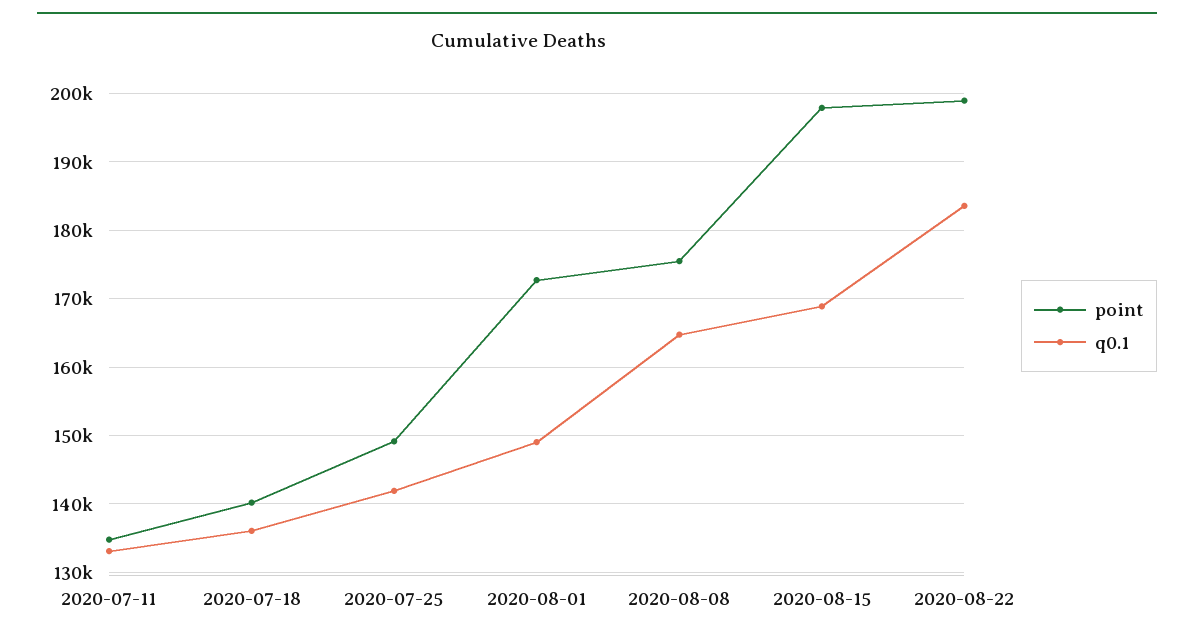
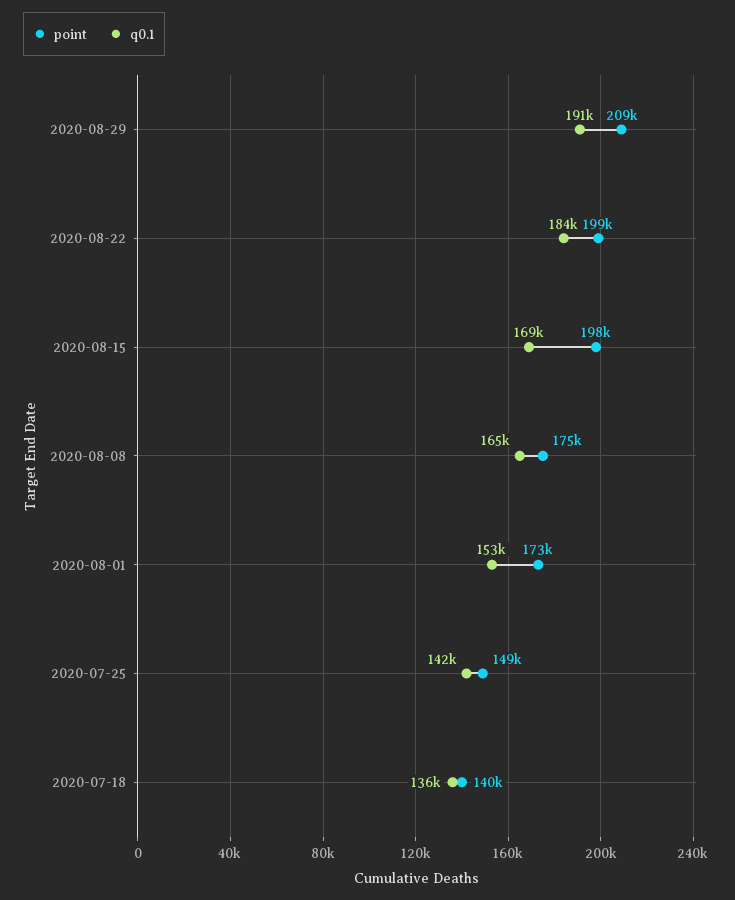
point, 2020-07-11: 135000 -> none
q0.1, 2020-07-11: 133000 -> none
q0.1, 2020-08-01: 149000 -> 153000
point, 2020-08-29: none -> 209000
q0.1, 2020-08-29: none -> 191000

